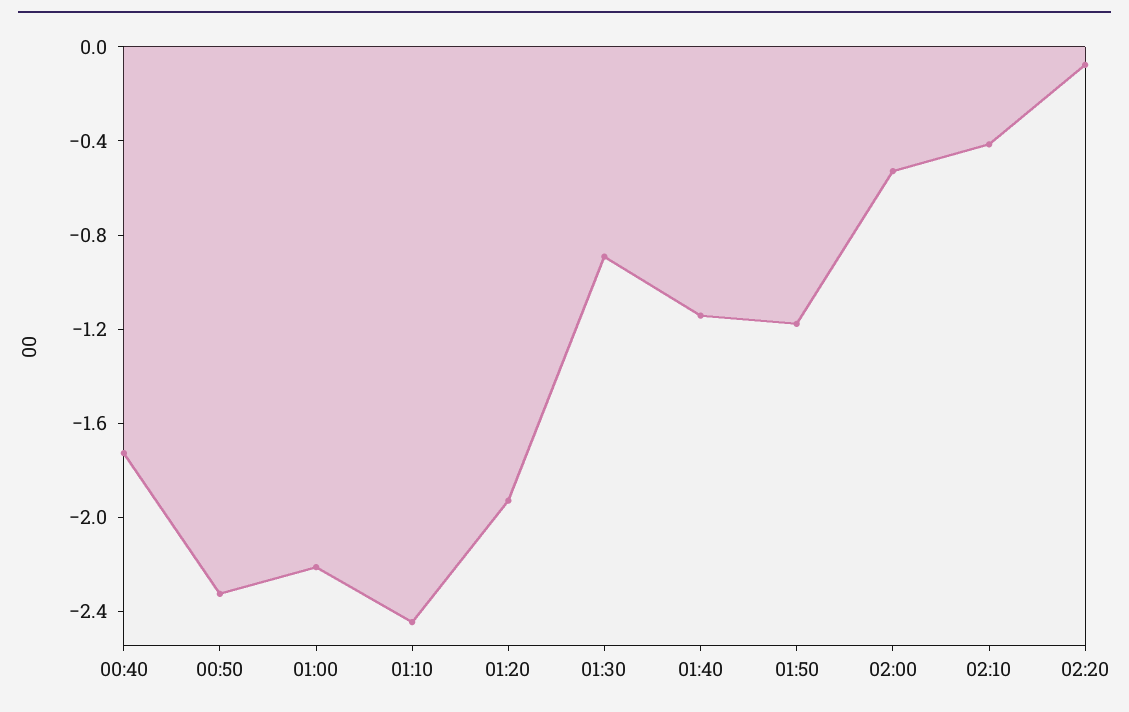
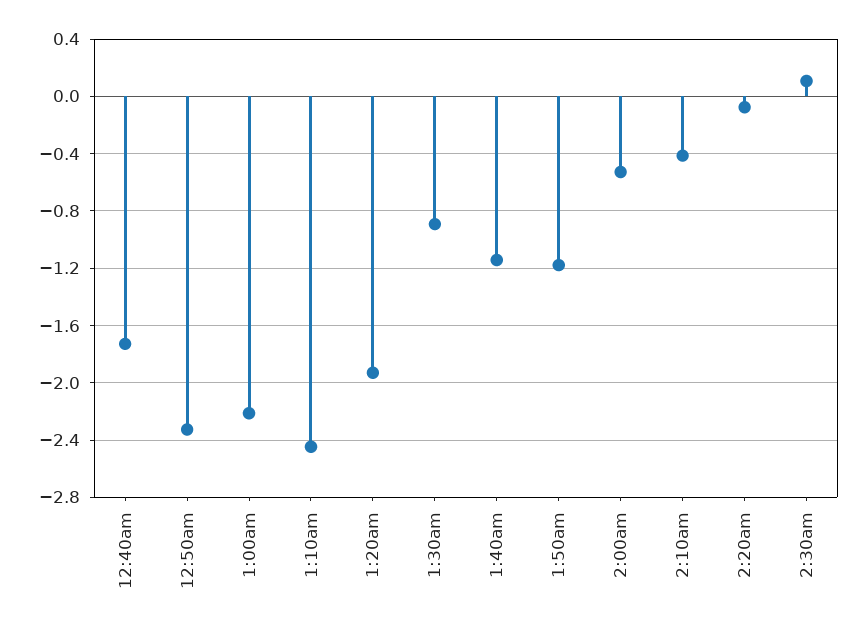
2:30am: none -> 0.1

